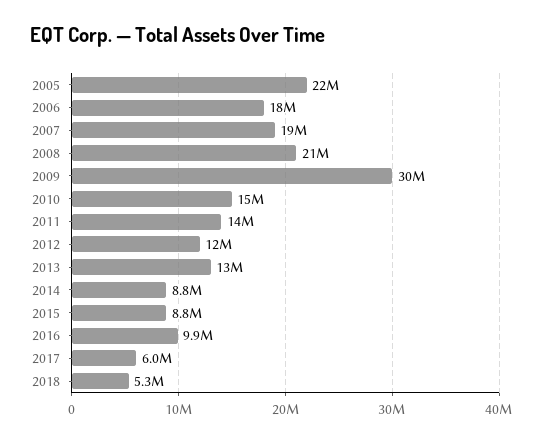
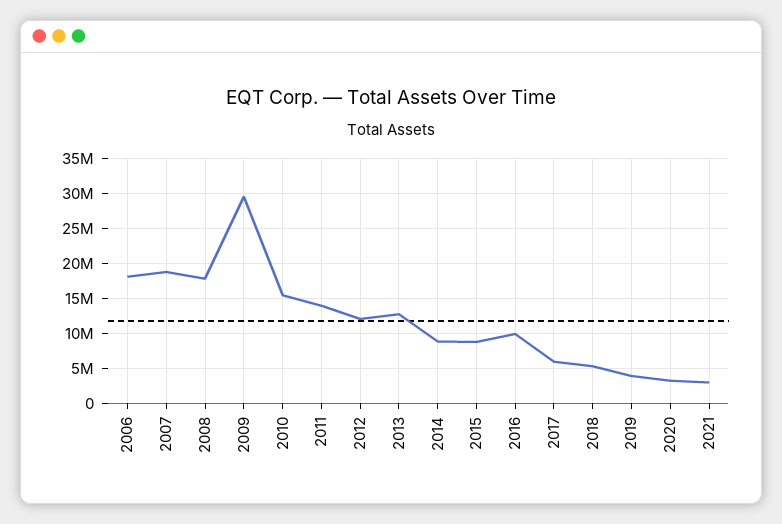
2005: 22000000 -> none
2008: 21000000 -> 18000000
2019: none -> 4000000
2020: none -> 3000000
2021: none -> 3000000

